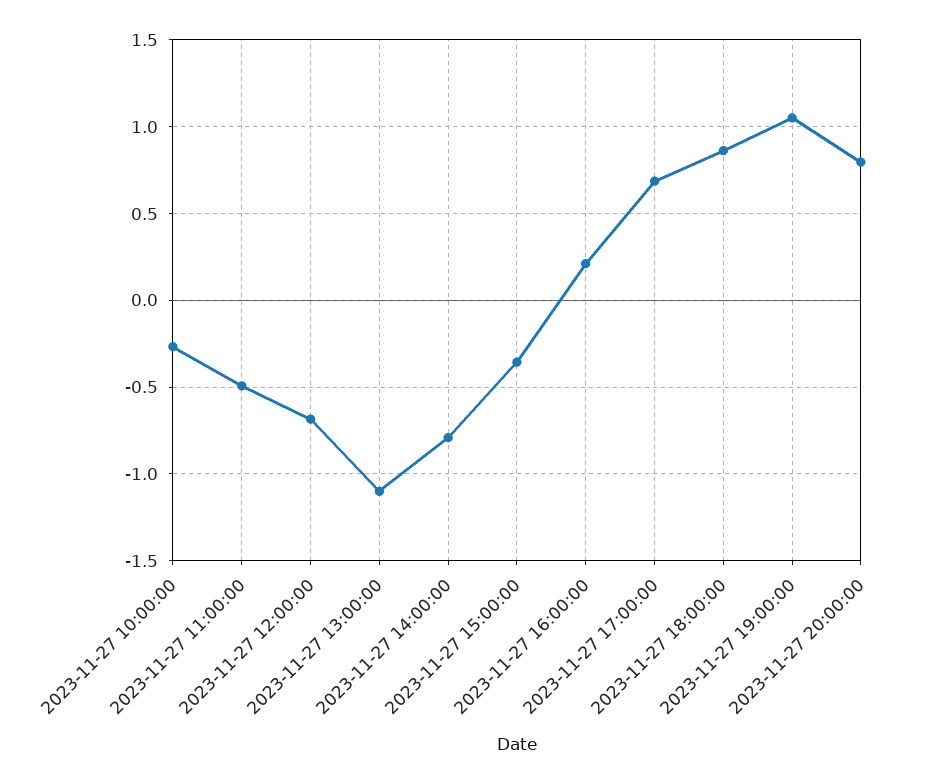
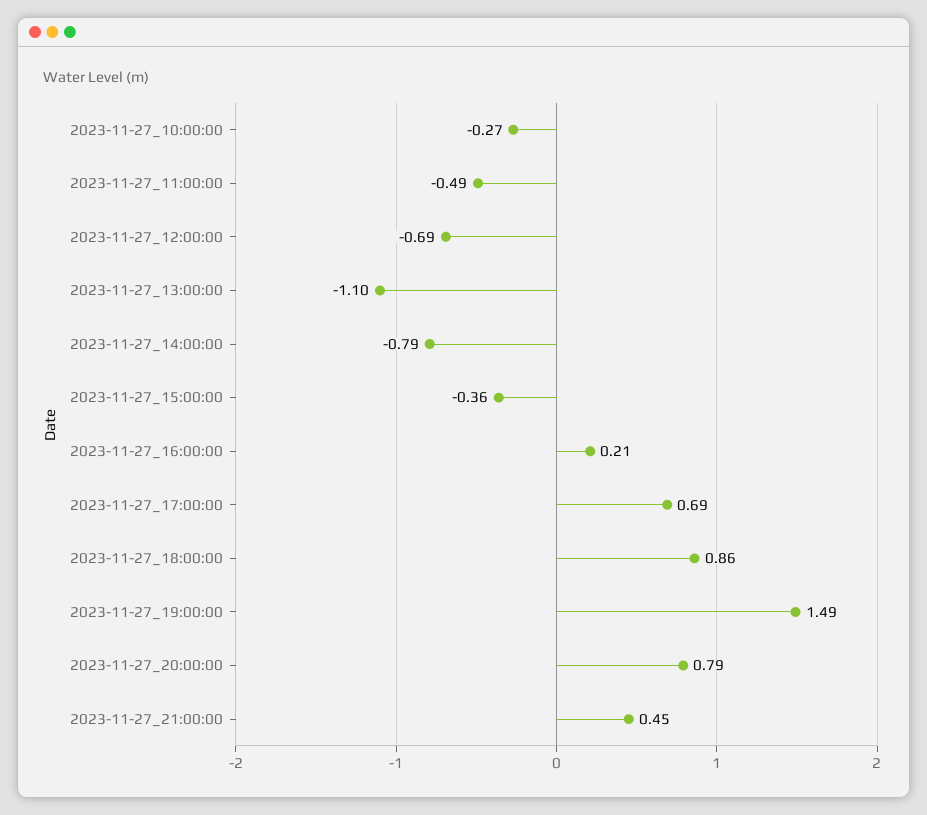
2023-11-27 19:00:00: 1.05 -> 1.49
2023-11-27_21:00:00: none -> 0.45

